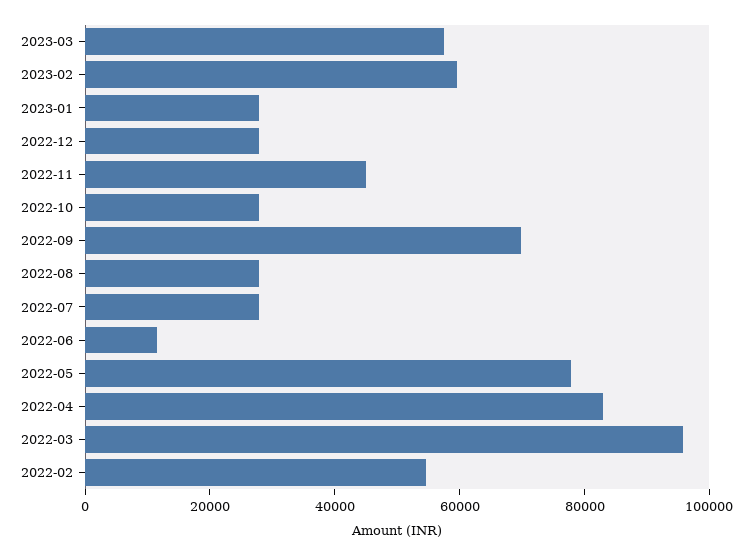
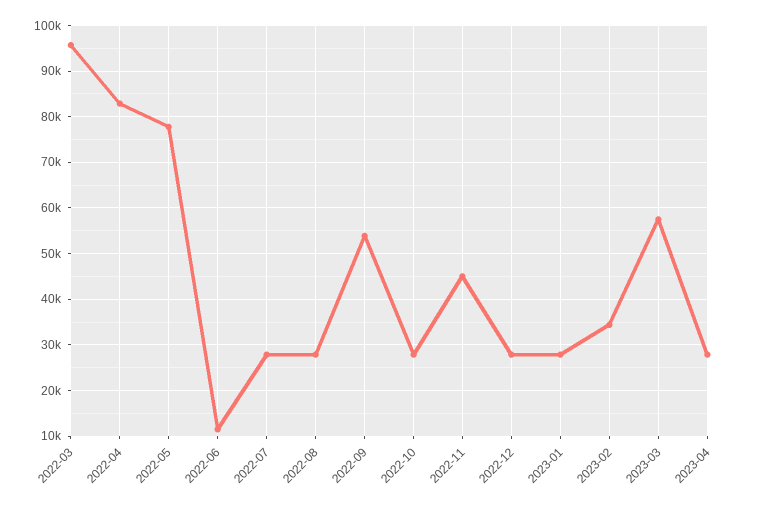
2023-02: 60000 -> 34000
2022-09: 70000 -> 54000
2022-02: 55000 -> none
2023-04: none -> 28000

